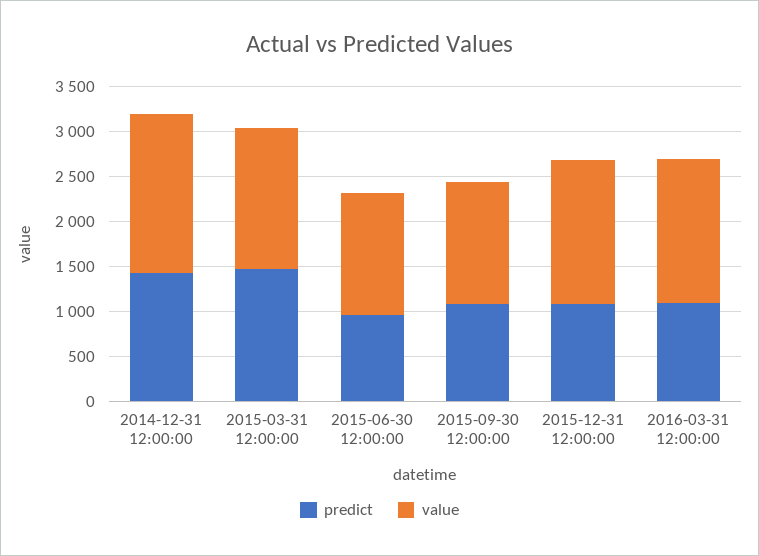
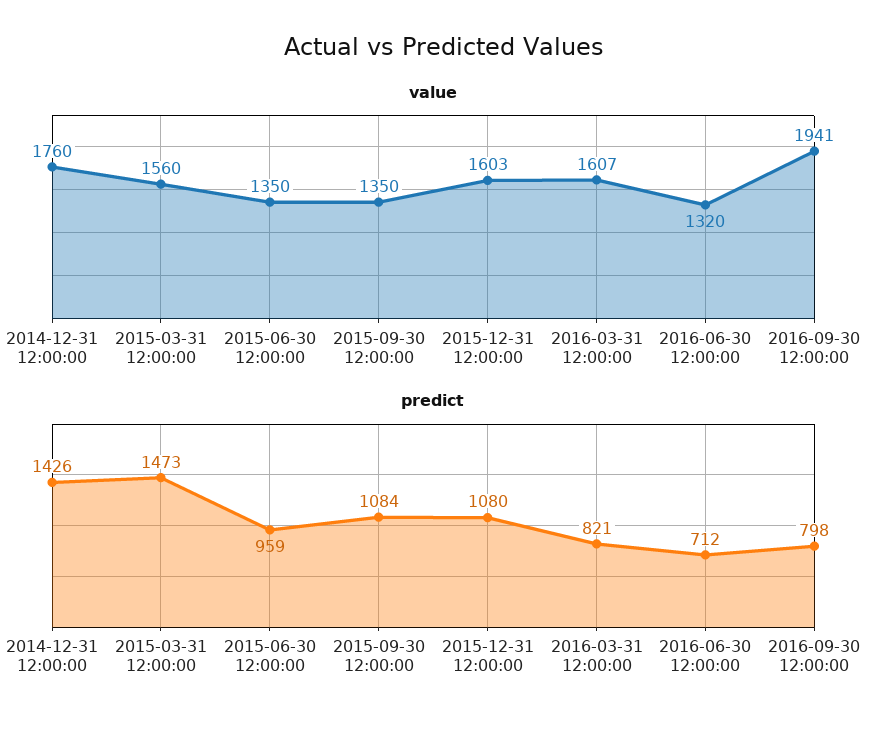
predict, 2016-03-31 12:00:00: 1100 -> 821
value, 2016-06-30 12:00:00: none -> 1320
value, 2016-09-30 12:00:00: none -> 1941
predict, 2016-06-30 12:00:00: none -> 712
predict, 2016-09-30 12:00:00: none -> 798

